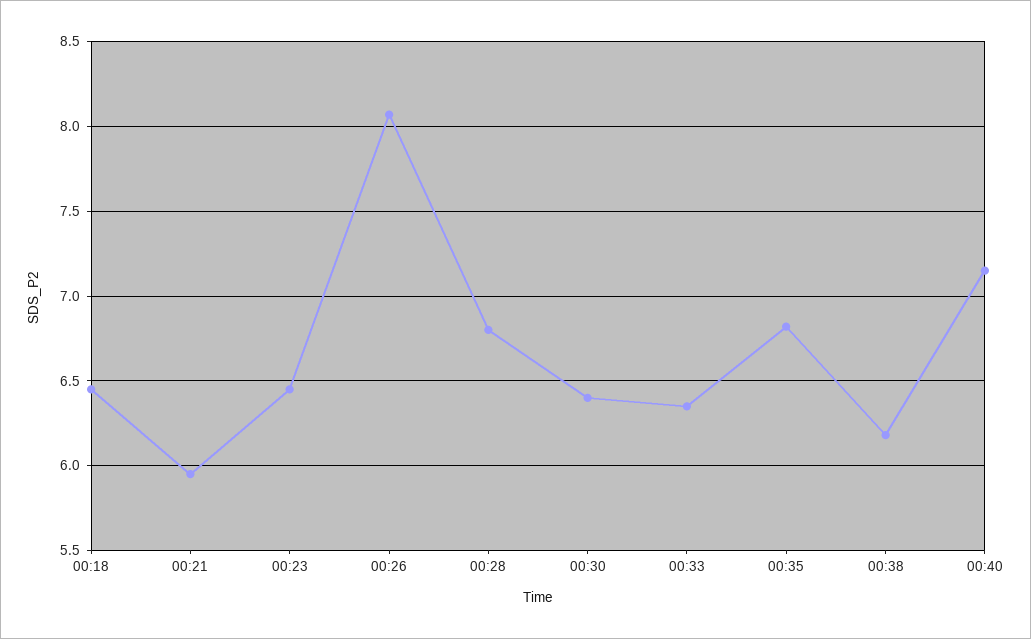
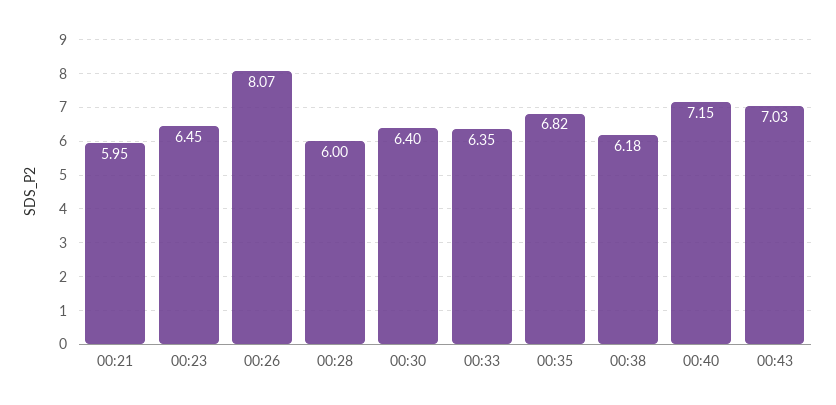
00:18: 6.45 -> none
00:28: 6.8 -> 6
00:43: none -> 7.03

